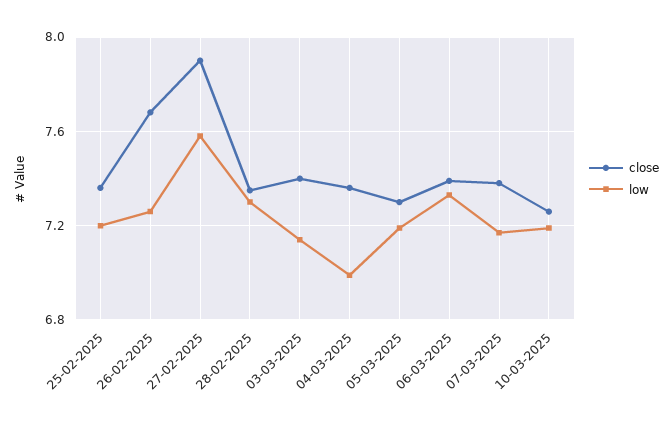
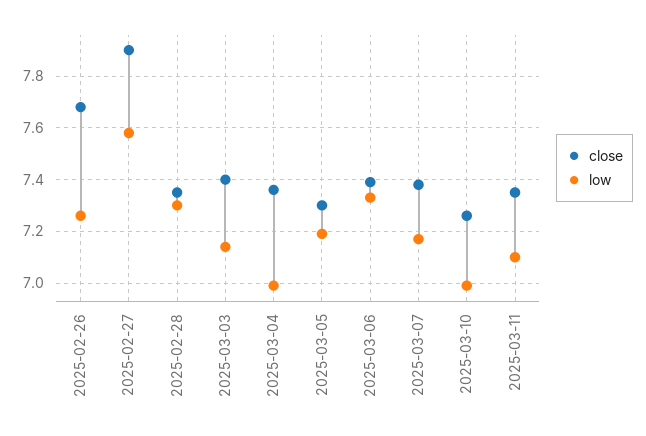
close, 25-02-2025: 7.35 -> none
low, 25-02-2025: 7.2 -> none
low, 10-03-2025: 7.2 -> 7
close, 2025-03-11: none -> 7.35
low, 2025-03-11: none -> 7.1

